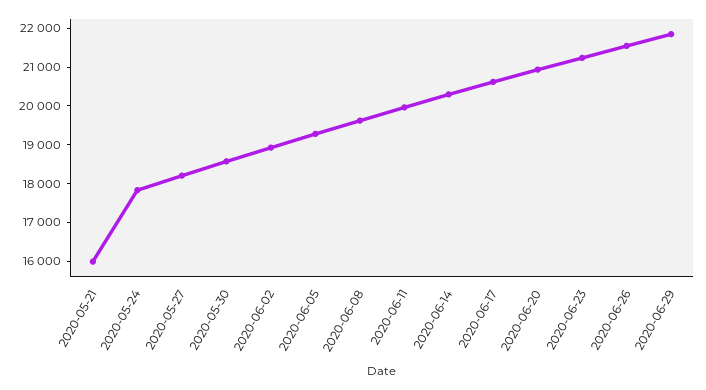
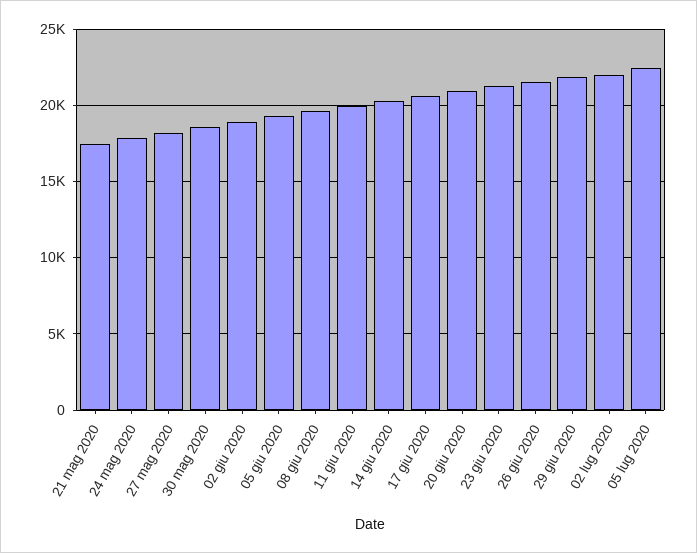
2020-05-21: 16000 -> 17500
02 lug 2020: none -> 22000
05 lug 2020: none -> 22500

